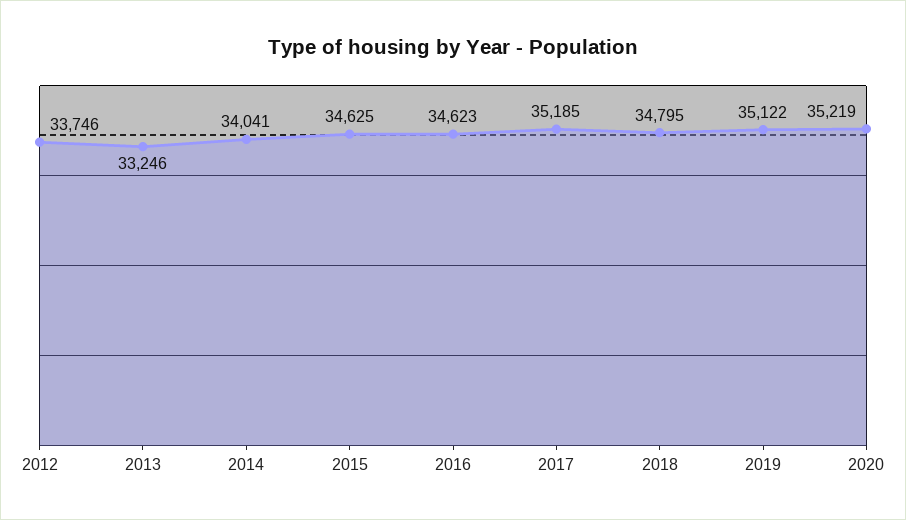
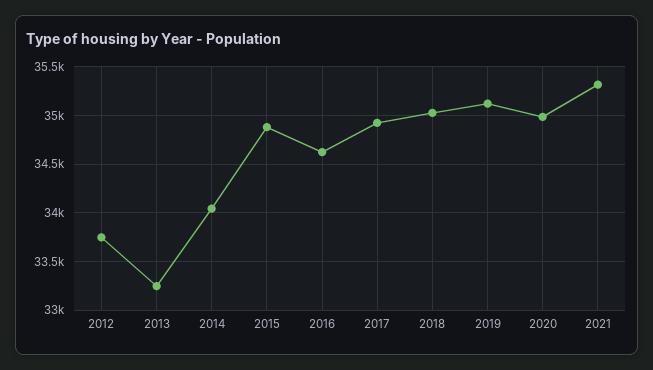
2015: 34625 -> 34900
2017: 35185 -> 34900
2018: 34795 -> 35000
2020: 35219 -> 35000
2021: none -> 35300

